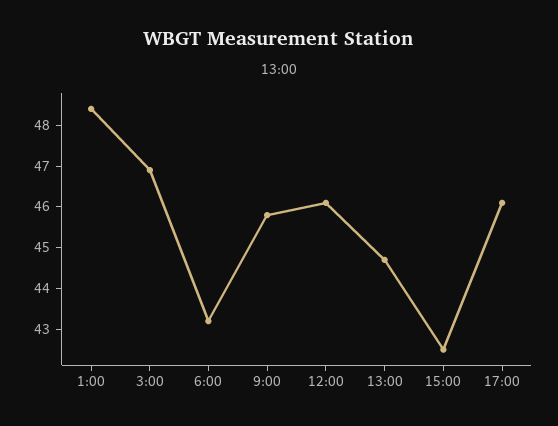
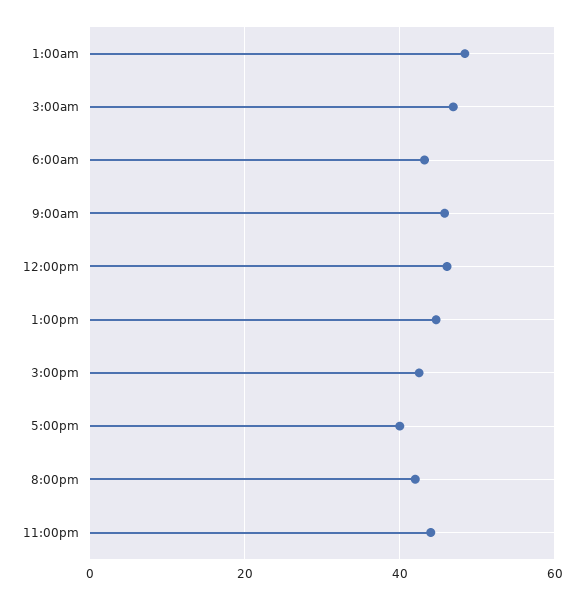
17:00: 46 -> 40
8:00pm: none -> 42
11:00pm: none -> 44

